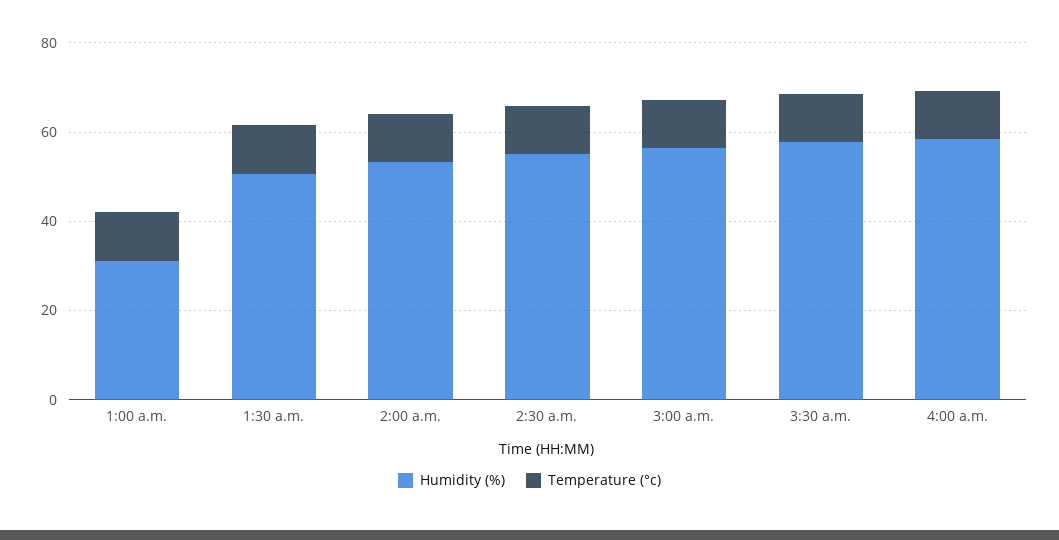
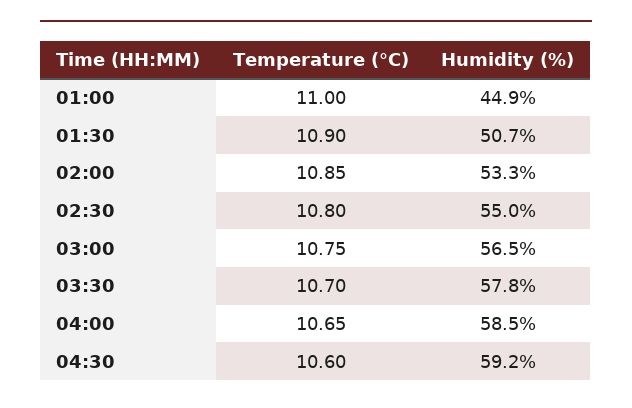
Humidity (%), 1:00 a.m.: 30 -> 44.9
Temperature (°c), 04:30: none -> 10.6
Humidity (%), 04:30: none -> 59.2

